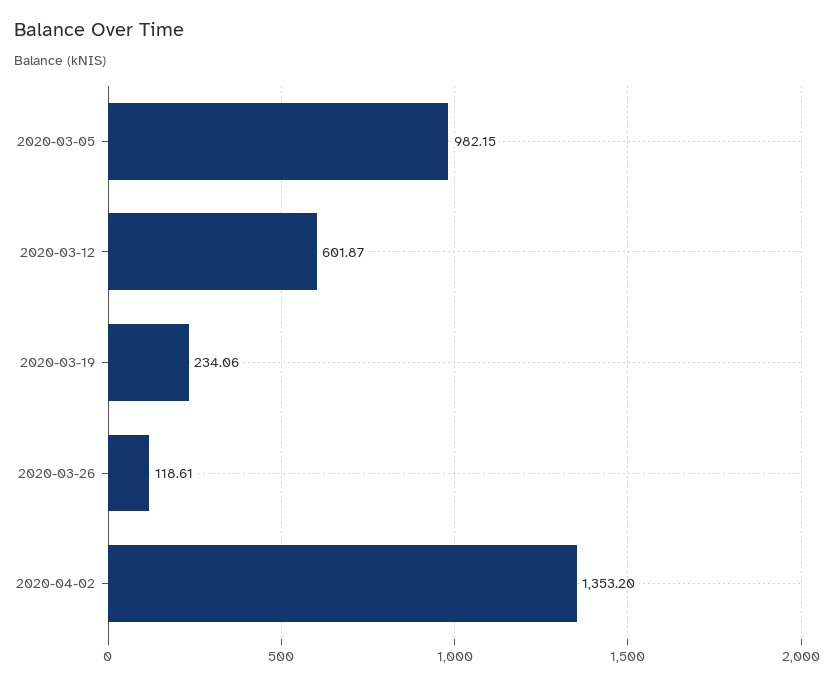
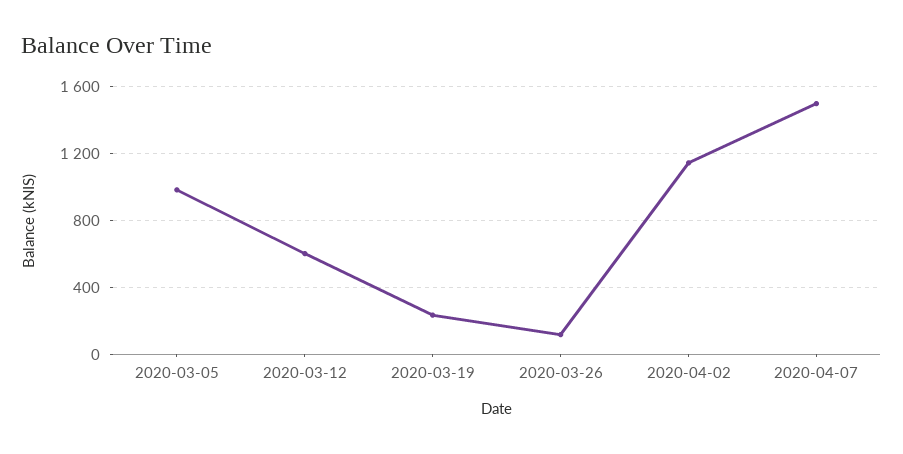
2020-04-02: 1353.2 -> 1150
2020-04-07: none -> 1500

